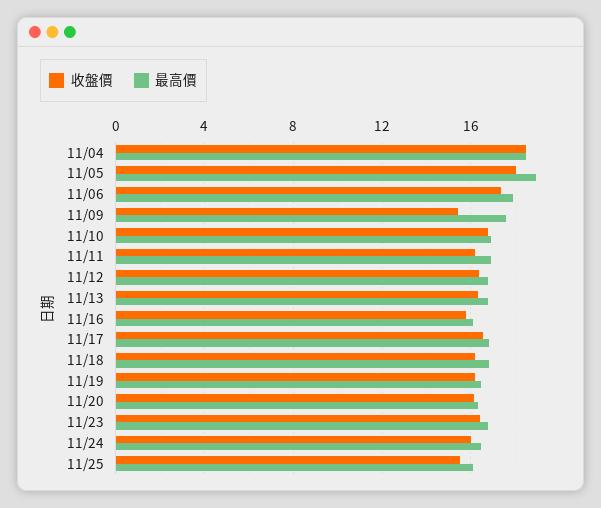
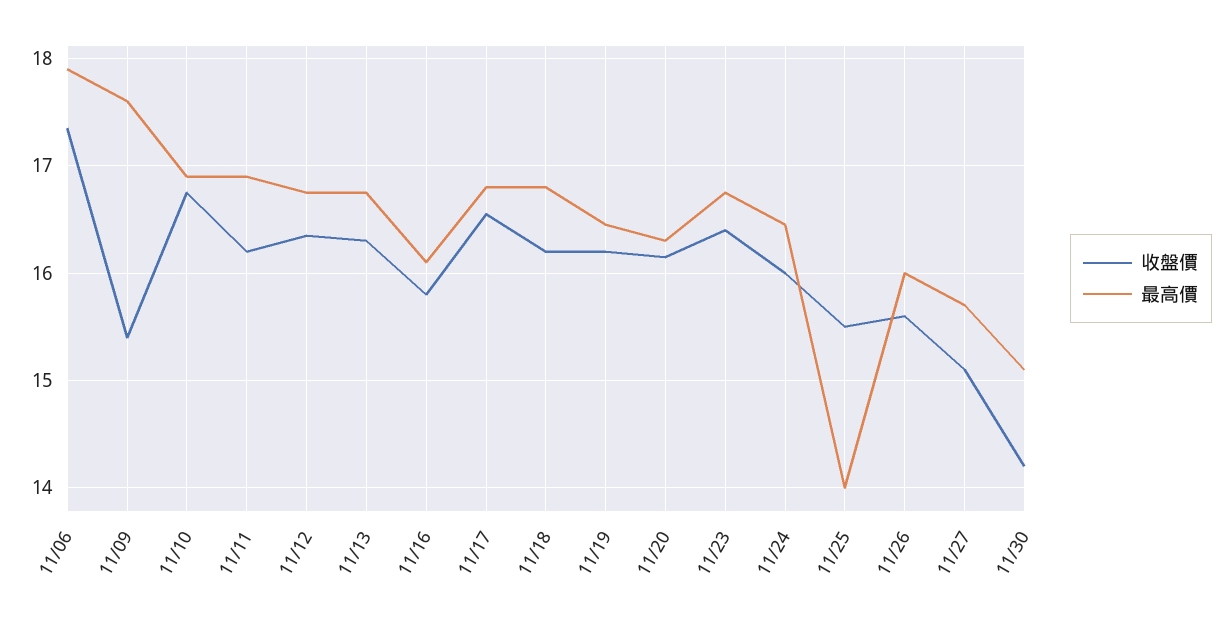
收盤價, 11/04: 18.5 -> none
最高價, 11/04: 18.5 -> none
收盤價, 11/05: 18 -> none
最高價, 11/05: 19 -> none
最高價, 11/25: 16 -> 14
收盤價, 11/26: none -> 15.6
最高價, 11/26: none -> 16
收盤價, 11/27: none -> 15.1
最高價, 11/27: none -> 15.7
收盤價, 11/30: none -> 14.2
最高價, 11/30: none -> 15.1

